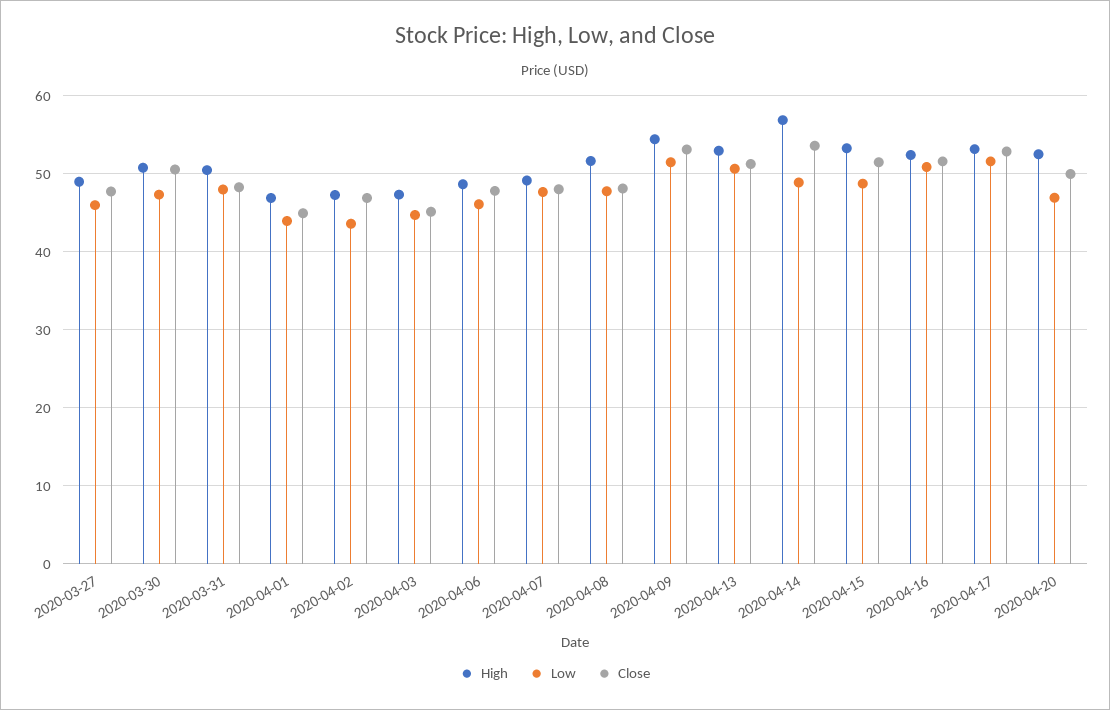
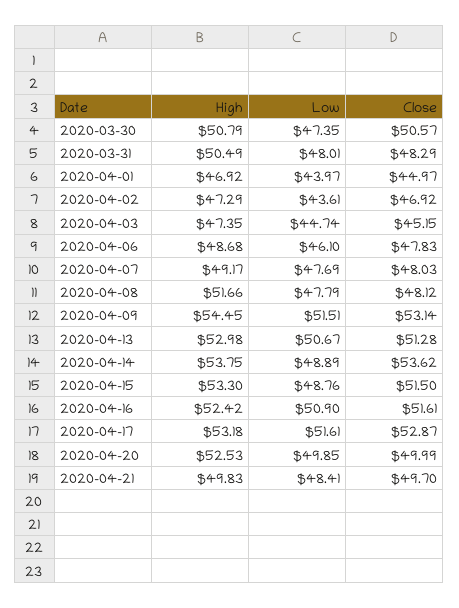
High, 2020-03-27: 49 -> none
Low, 2020-03-27: 46 -> none
Close, 2020-03-27: 48 -> none
High, 2020-04-14: 57 -> 53.75
Low, 2020-04-20: 47 -> 49.85
High, 2020-04-21: none -> 49.83
Low, 2020-04-21: none -> 48.41
Close, 2020-04-21: none -> 49.7

